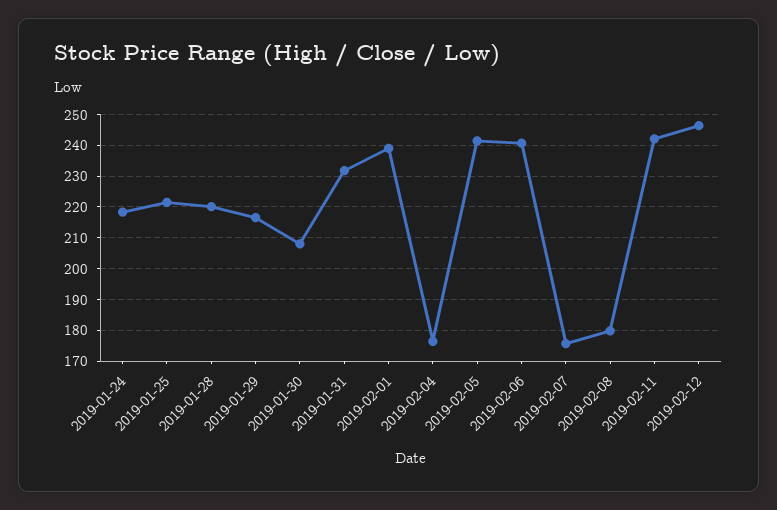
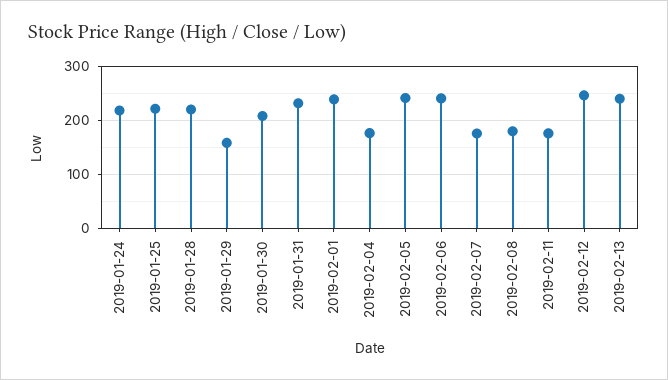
2019-01-29: 216 -> 160
2019-02-11: 242 -> 180
2019-02-13: none -> 240

